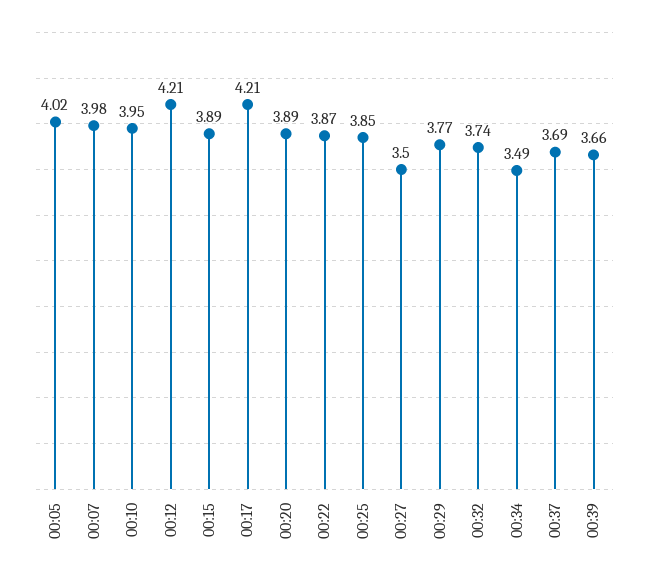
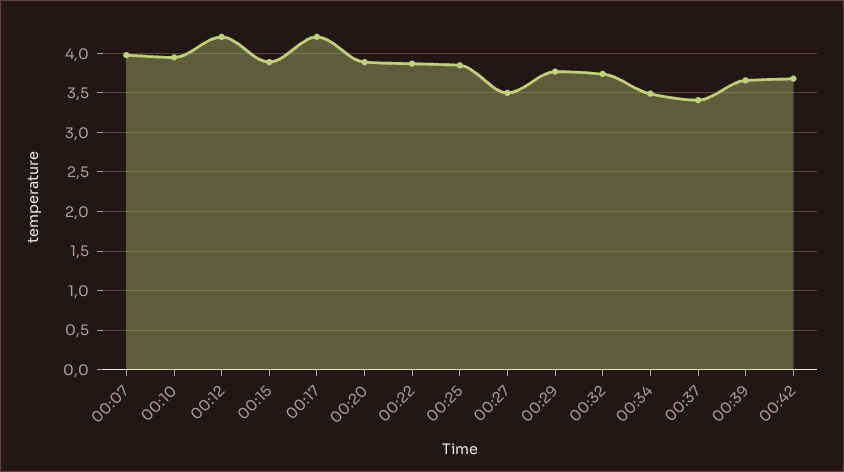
00:05: 4.02 -> none
00:37: 3.69 -> 3.4
00:42: none -> 3.7

